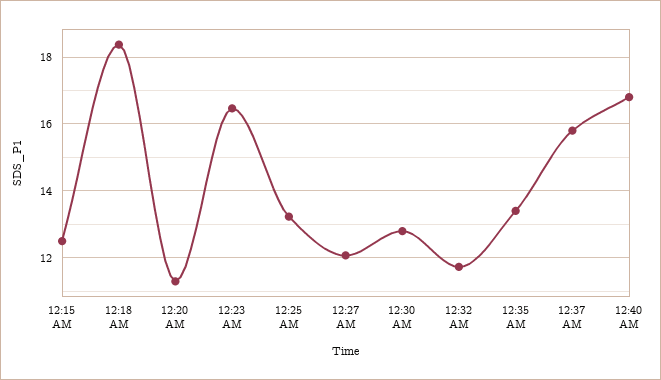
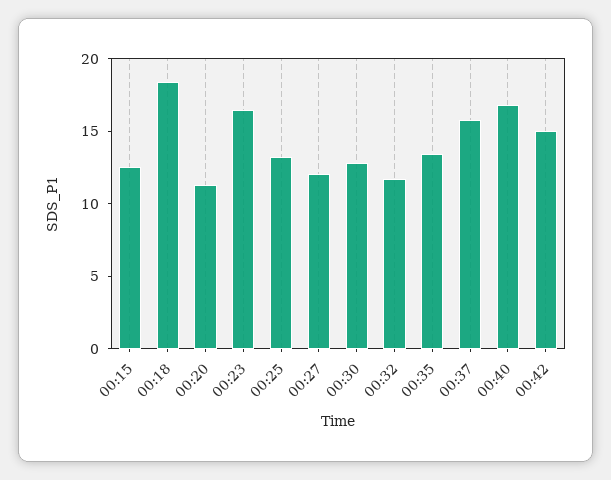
00:42: none -> 15

